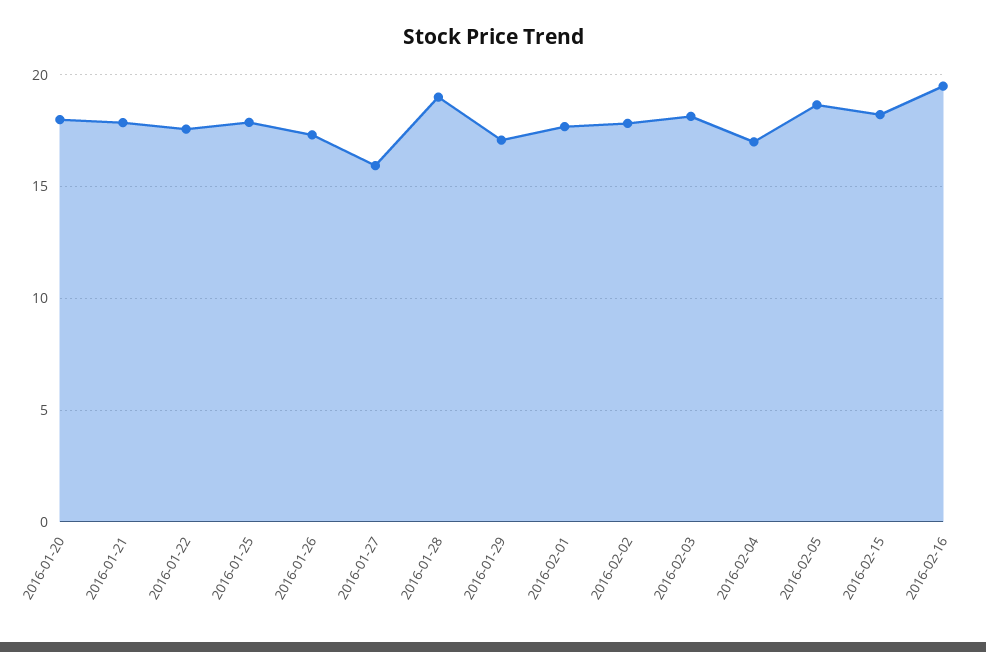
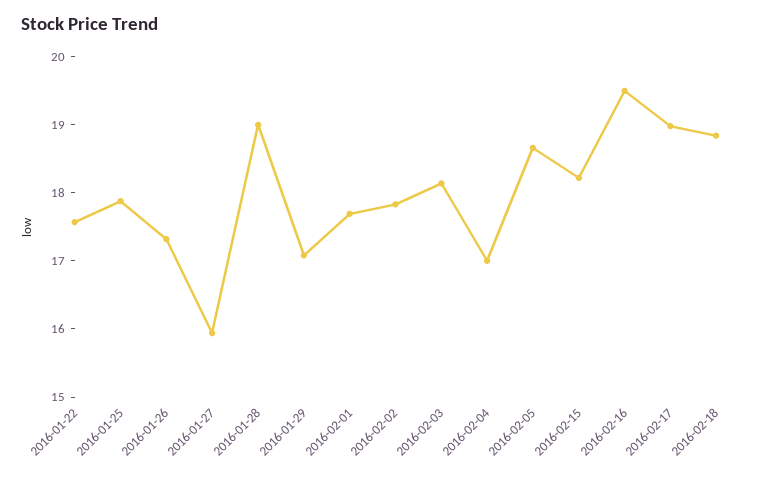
2016-01-20: 18 -> none
2016-01-21: 18 -> none
2016-02-17: none -> 19
2016-02-18: none -> 18.8

